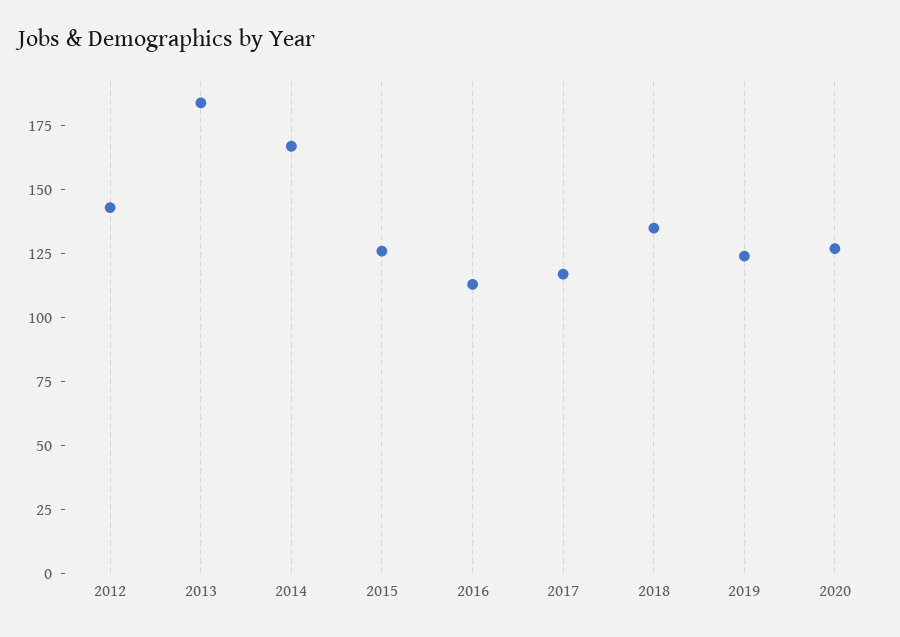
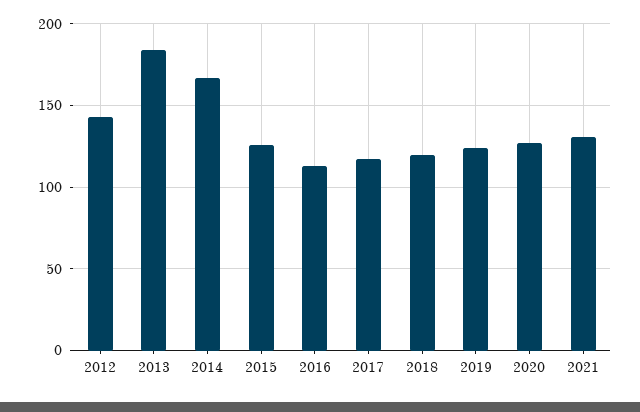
2018: 135 -> 120
2021: none -> 130

